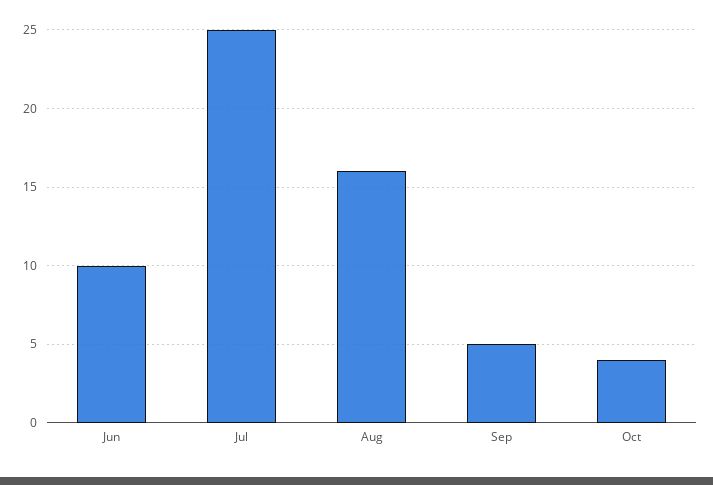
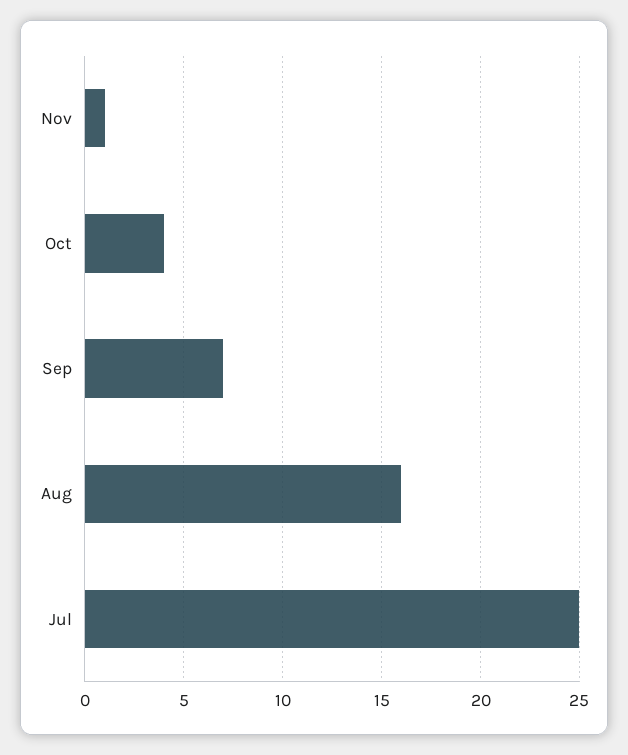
Jun: 10 -> none
Sep: 5 -> 7
Nov: none -> 1

